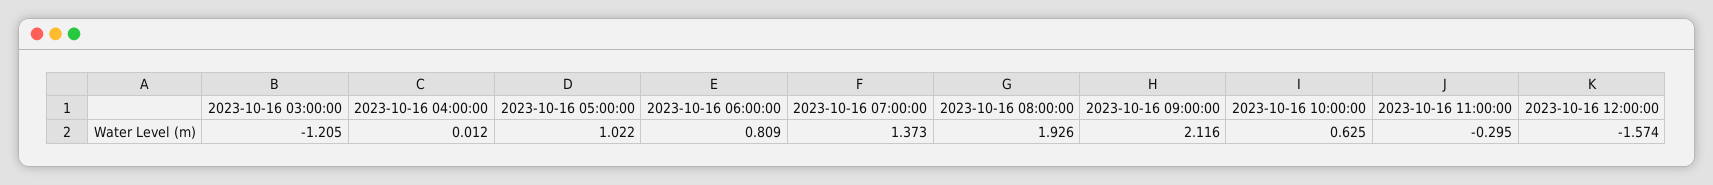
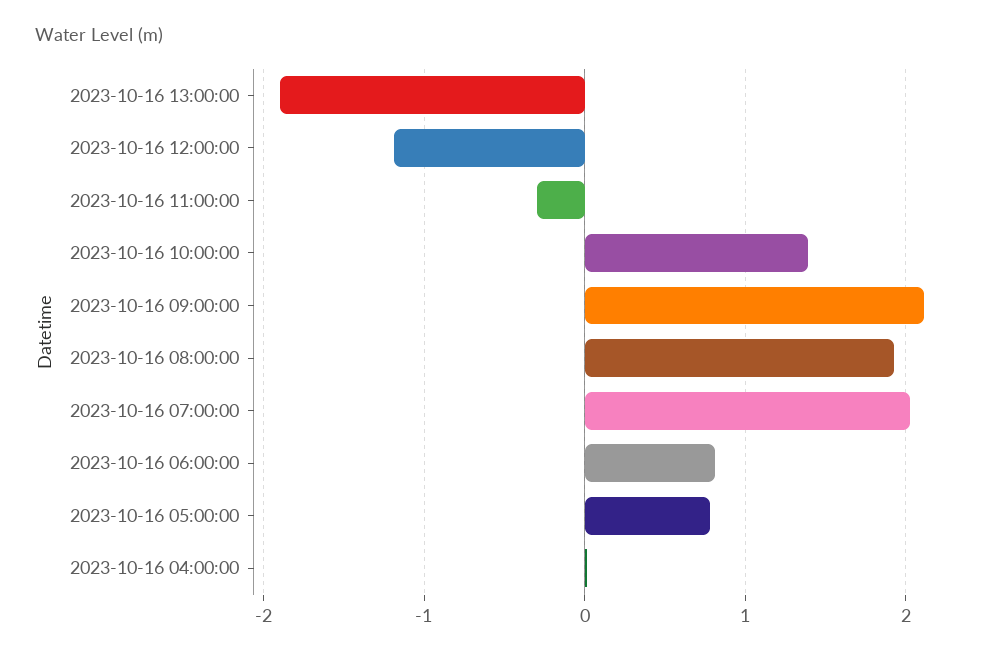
2023-10-16 03:00:00: -1.205 -> none
2023-10-16 05:00:00: 1.022 -> 0.8
2023-10-16 07:00:00: 1.373 -> 2
2023-10-16 10:00:00: 0.625 -> 1.4
2023-10-16 12:00:00: -1.574 -> -1.2
2023-10-16 13:00:00: none -> -1.9

